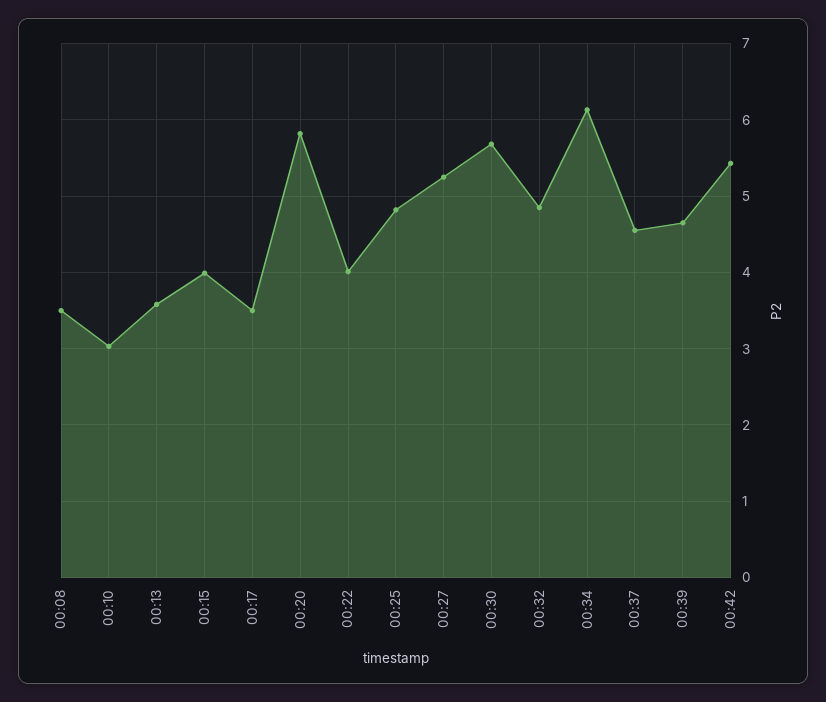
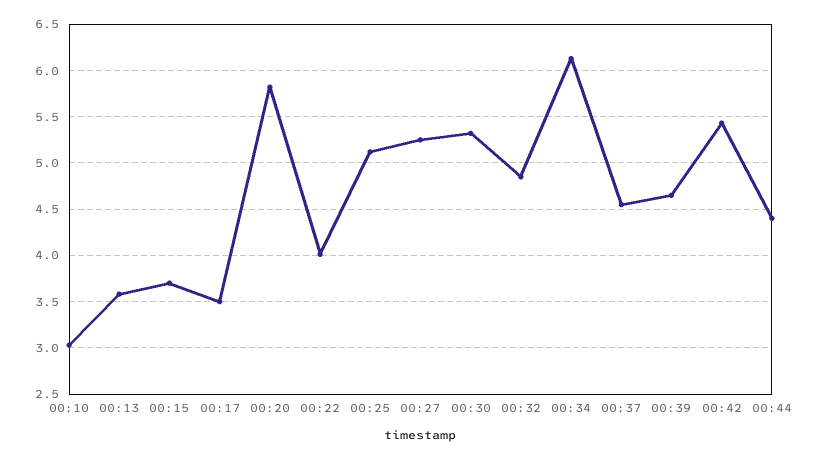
00:08: 3.5 -> none
00:15: 4 -> 3.7
00:25: 4.8 -> 5.1
00:30: 5.7 -> 5.3
00:44: none -> 4.4

